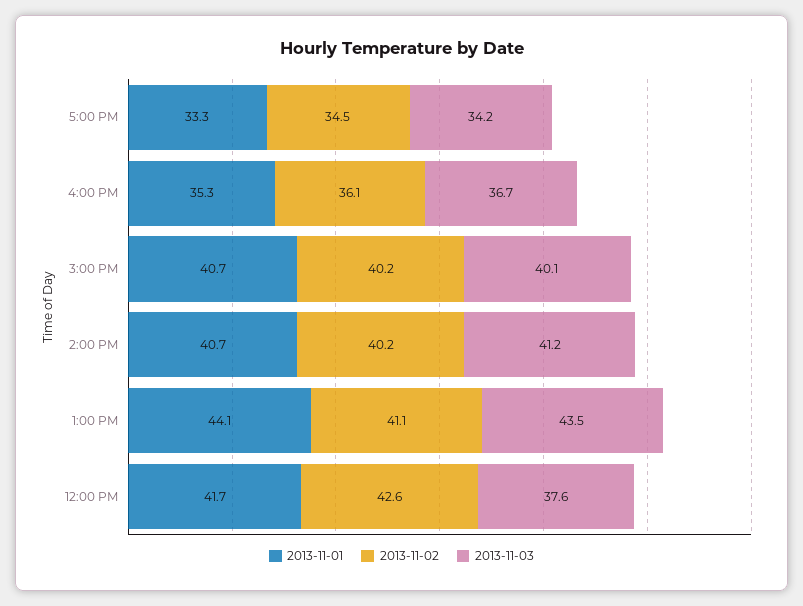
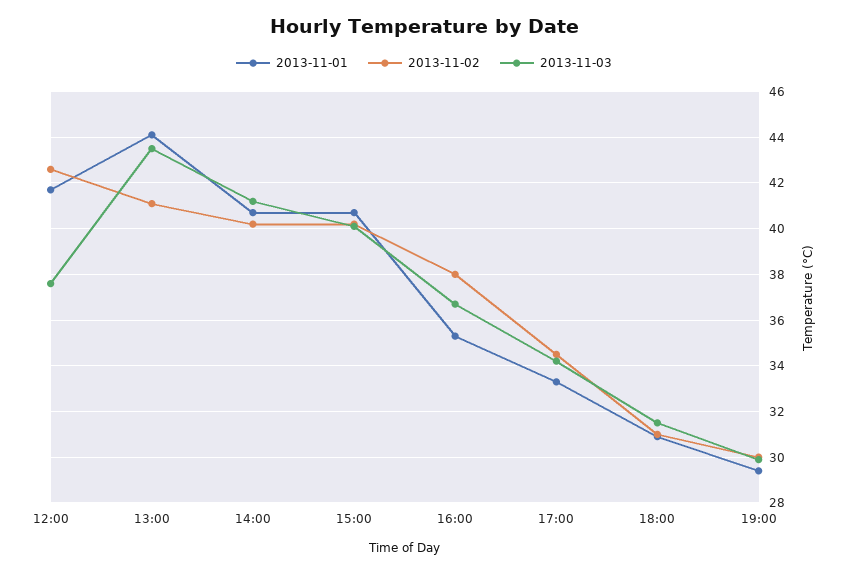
2013-11-02, 4:00 PM: 36.1 -> 38
2013-11-01, 18:00: none -> 31
2013-11-02, 18:00: none -> 31
2013-11-03, 18:00: none -> 31.5
2013-11-01, 19:00: none -> 29.5
2013-11-02, 19:00: none -> 30
2013-11-03, 19:00: none -> 30

